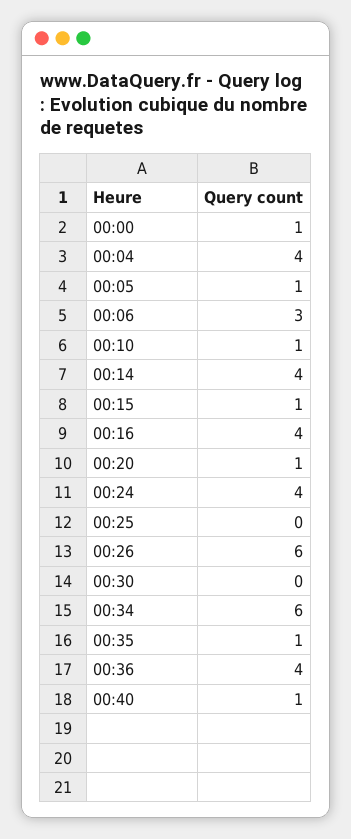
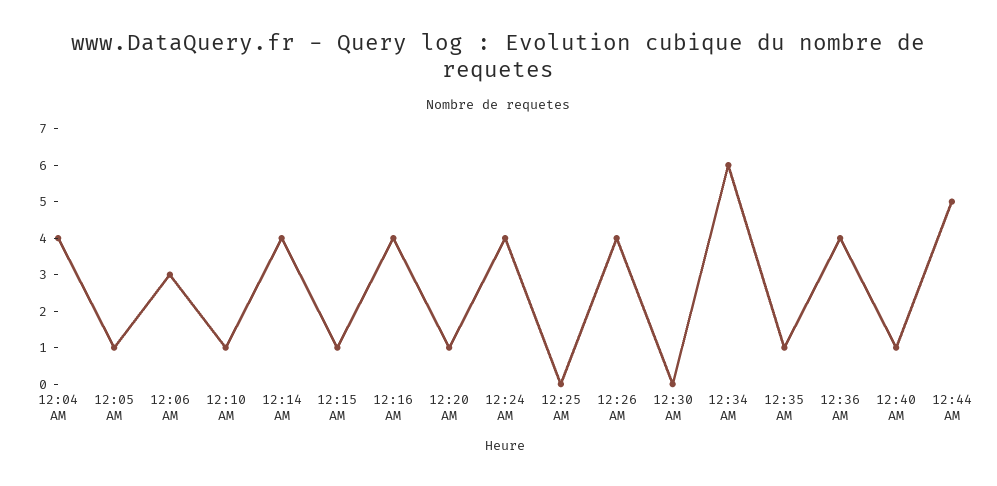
00:00: 1 -> none
00:26: 6 -> 4
12:44 AM: none -> 5

